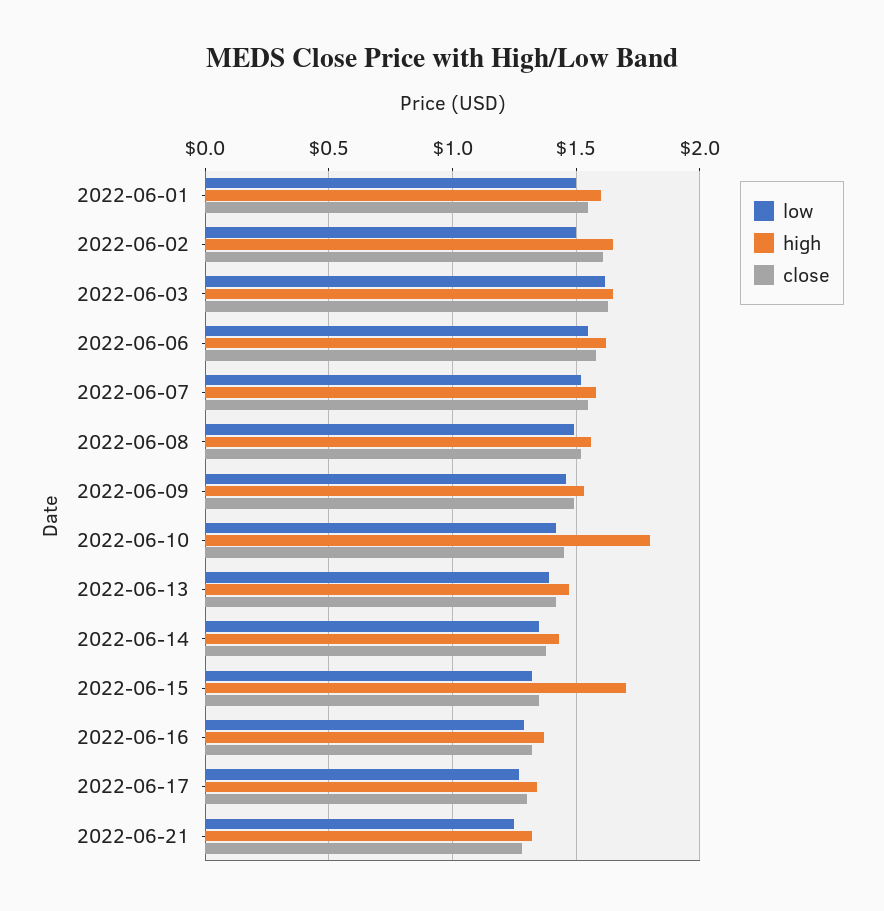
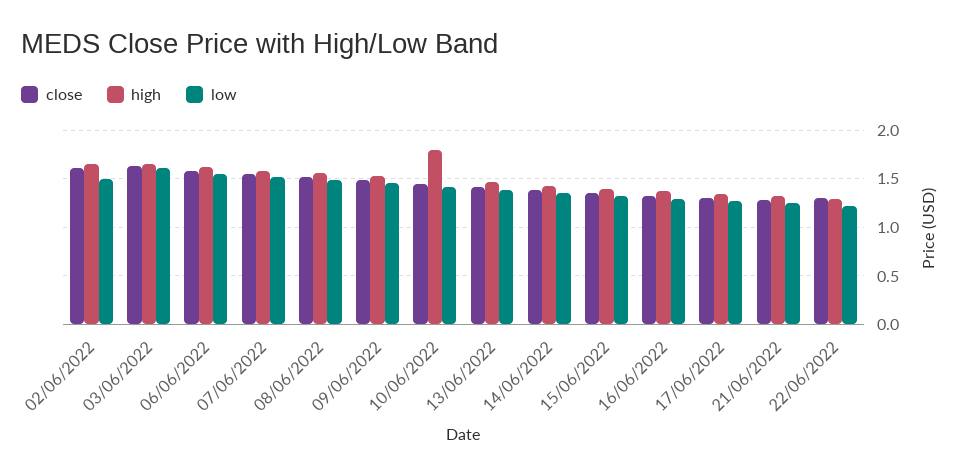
low, 2022-06-01: 1.5 -> none
high, 2022-06-01: 1.6 -> none
close, 2022-06-01: 1.55 -> none
high, 2022-06-15: 1.7 -> 1.4
close, 22/06/2022: none -> 1.3
high, 22/06/2022: none -> 1.3
low, 22/06/2022: none -> 1.2

